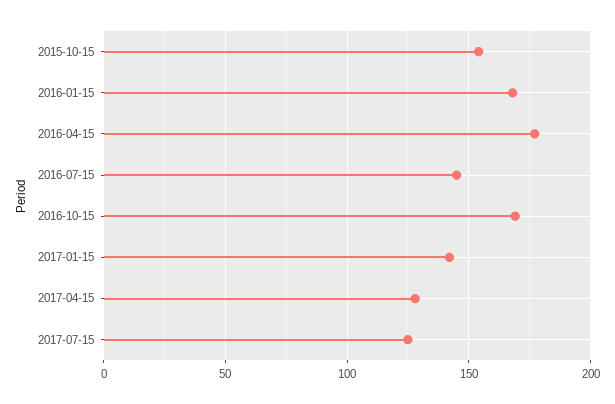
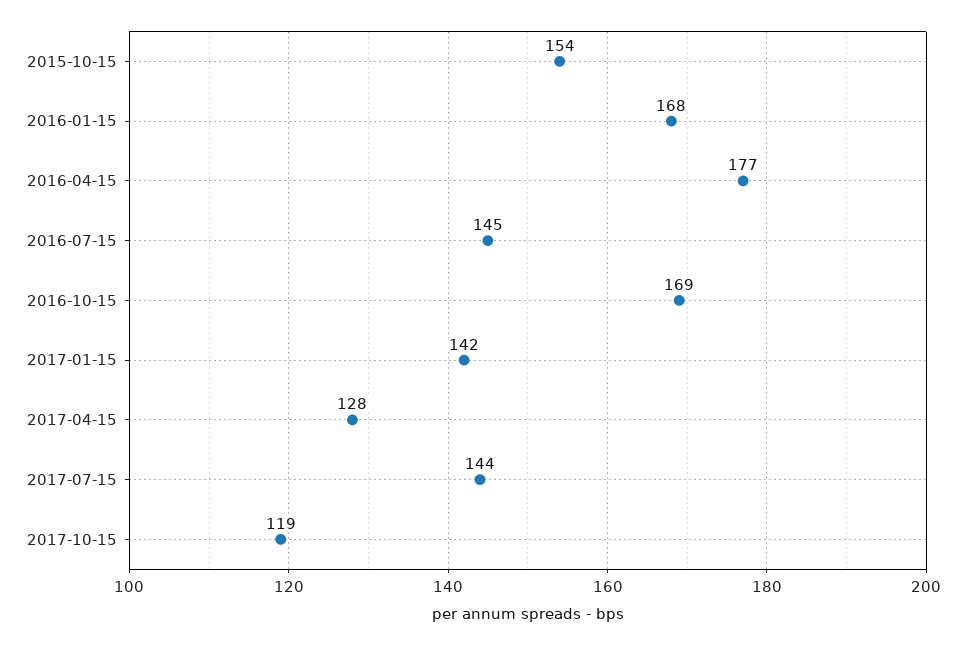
2017-07-15: 125 -> 144
2017-10-15: none -> 119

